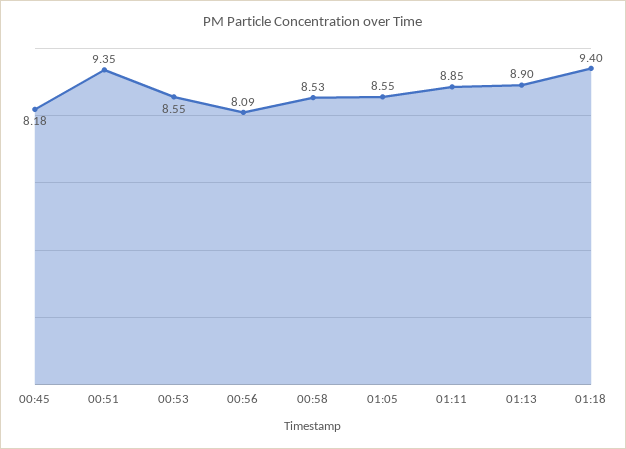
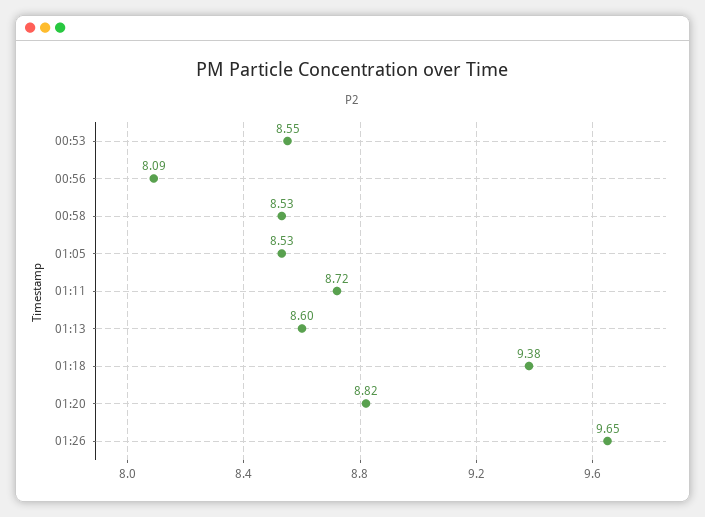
00:45: 8.18 -> none
00:51: 9.35 -> none
01:05: 8.55 -> 8.53
01:11: 8.85 -> 8.72
01:13: 8.9 -> 8.6
01:18: 9.4 -> 9.38
01:20: none -> 8.82
01:26: none -> 9.65

